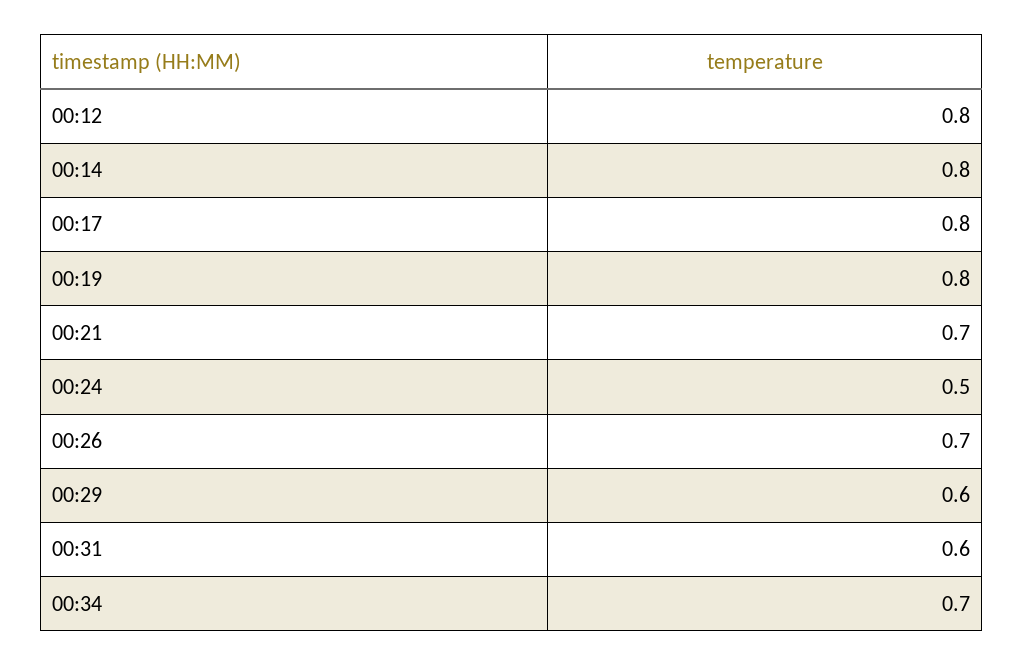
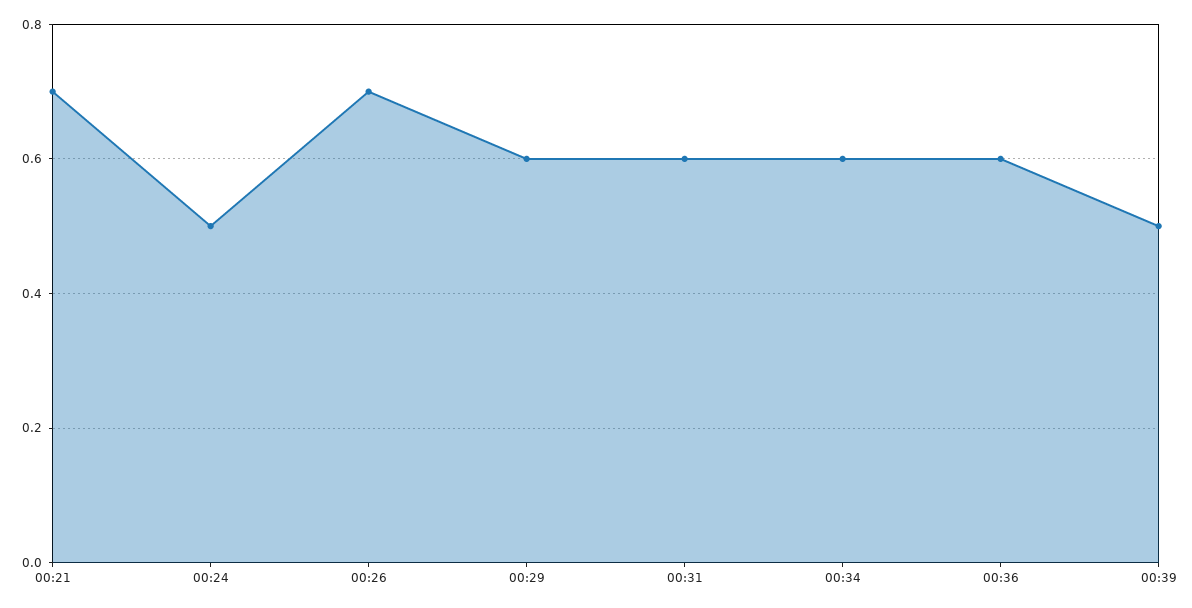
00:12: 0.8 -> none
00:14: 0.8 -> none
00:17: 0.8 -> none
00:19: 0.8 -> none
00:34: 0.7 -> 0.6
00:36: none -> 0.6
00:39: none -> 0.5

